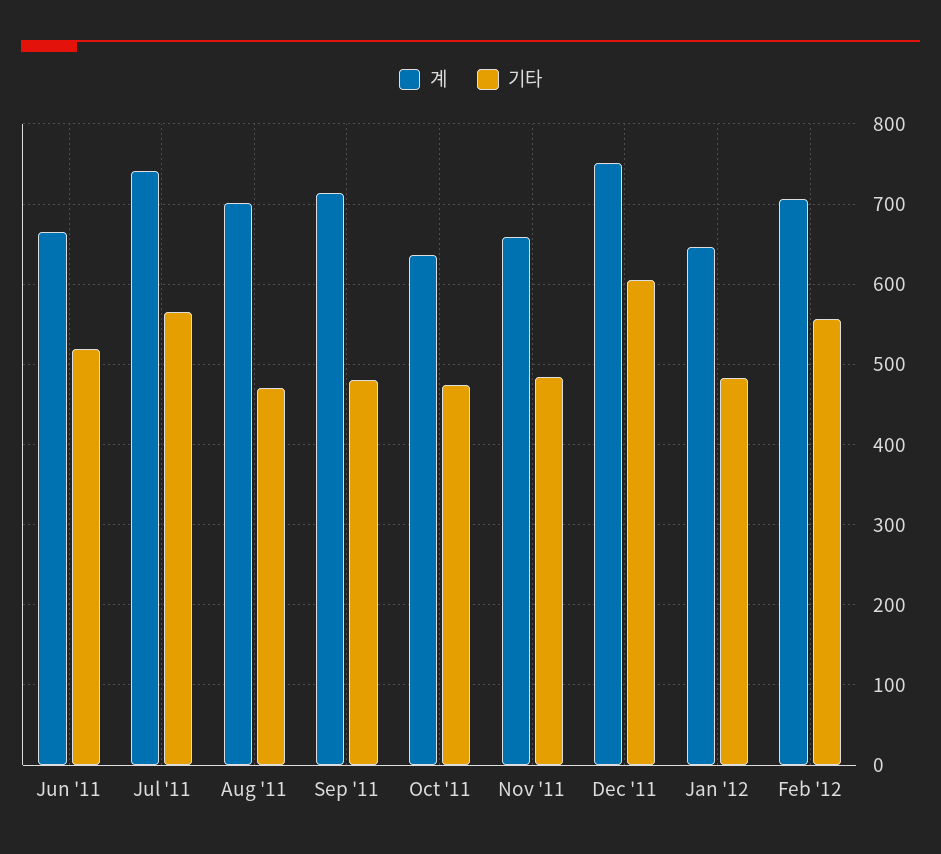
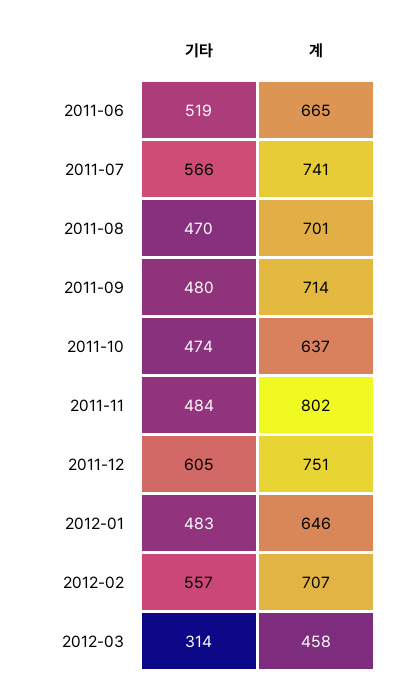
계, Nov '11: 660 -> 802
기타, 2012-03: none -> 314
계, 2012-03: none -> 458

